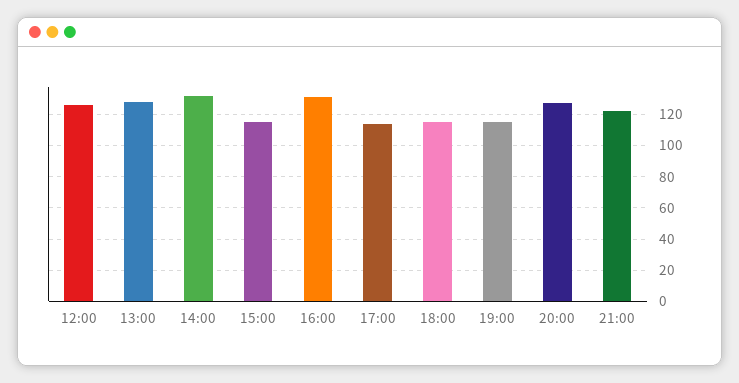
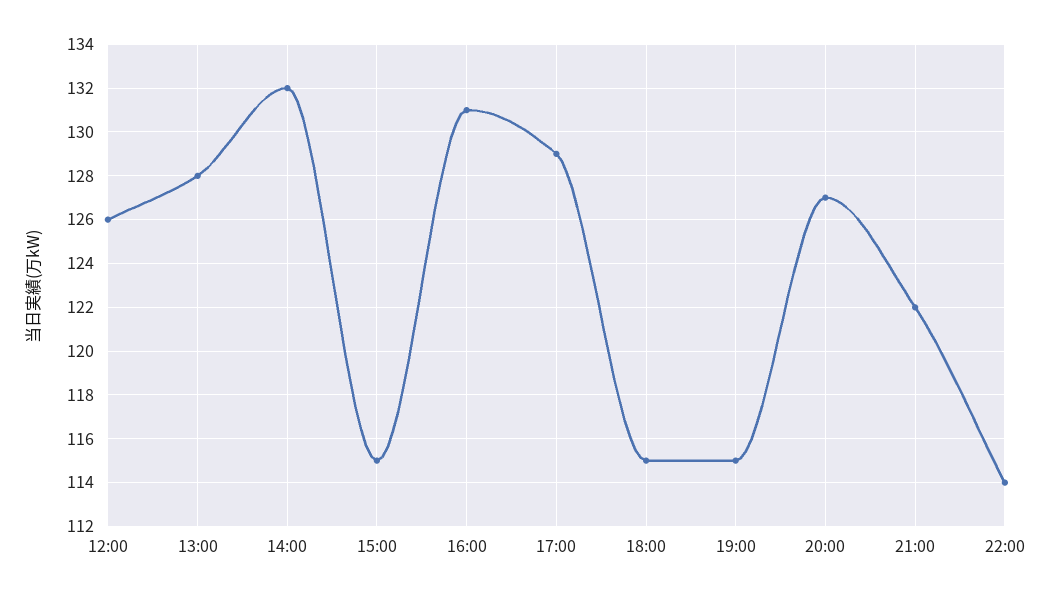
17:00: 115 -> 129
22:00: none -> 114

